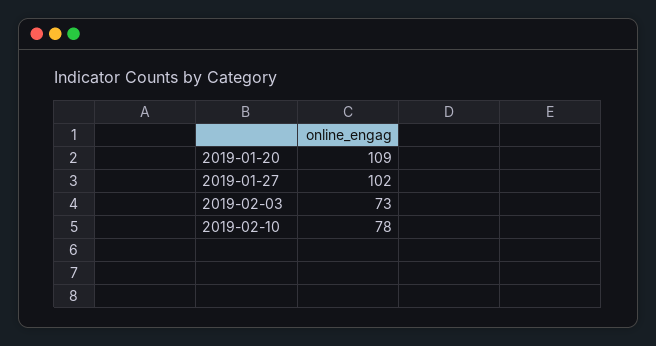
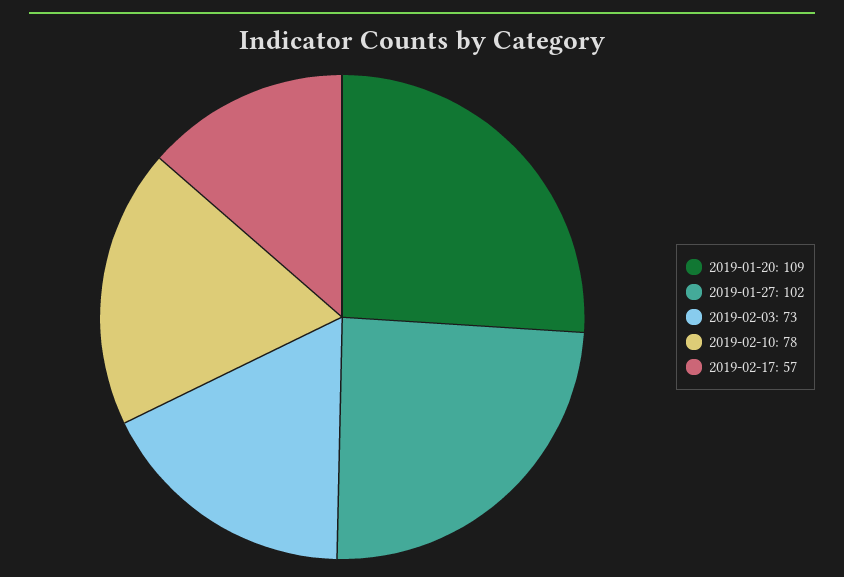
2019-02-17: none -> 57

